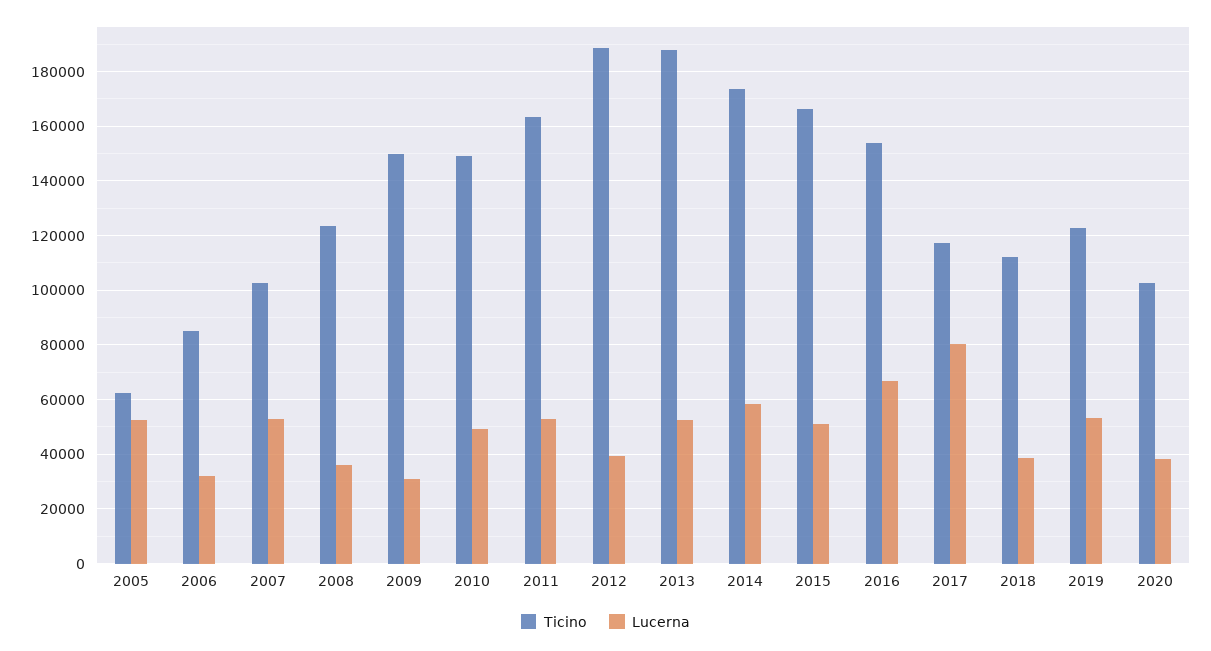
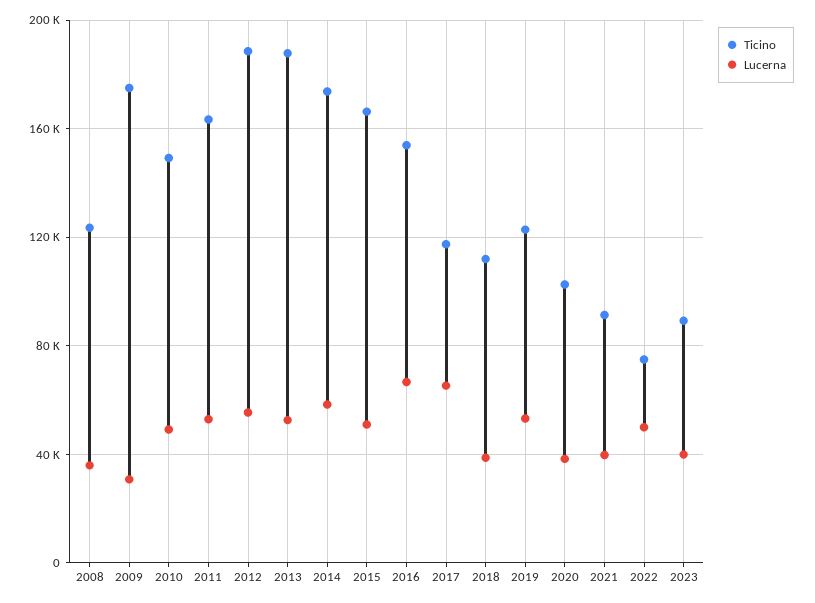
Ticino, 2005: 62500 -> none
Lucerna, 2005: 52500 -> none
Ticino, 2006: 85000 -> none
Lucerna, 2006: 32500 -> none
Ticino, 2007: 102500 -> none
Lucerna, 2007: 52500 -> none
Ticino, 2009: 150000 -> 175000
Lucerna, 2012: 40000 -> 55000
Lucerna, 2017: 80000 -> 65000
Ticino, 2021: none -> 90000
Lucerna, 2021: none -> 40000
Ticino, 2022: none -> 75000
Lucerna, 2022: none -> 50000
Ticino, 2023: none -> 90000
Lucerna, 2023: none -> 40000

